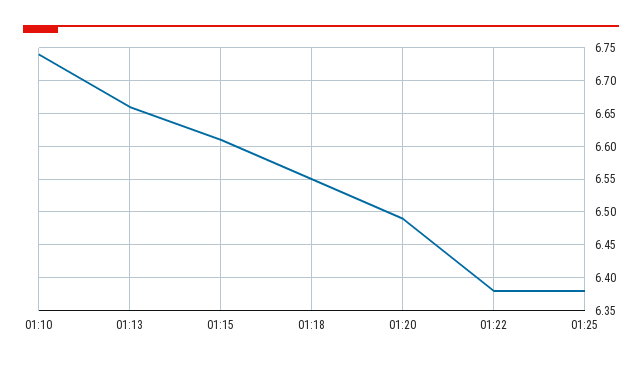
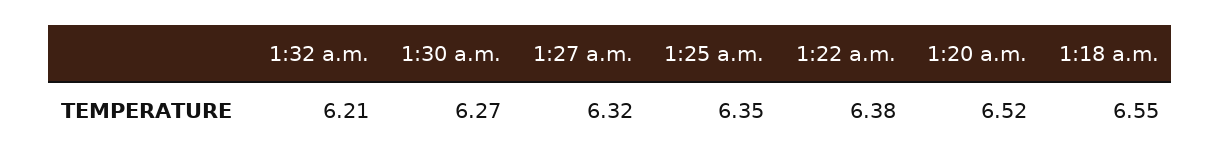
01:10: 6.74 -> none
01:13: 6.66 -> none
01:15: 6.61 -> none
01:20: 6.49 -> 6.52
01:25: 6.38 -> 6.35
1:32 a.m.: none -> 6.21
1:30 a.m.: none -> 6.27
1:27 a.m.: none -> 6.32

